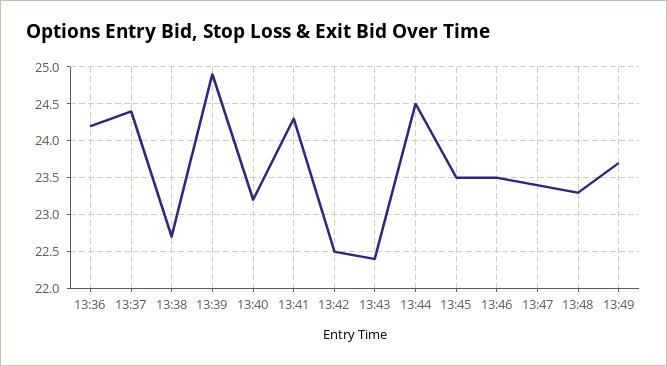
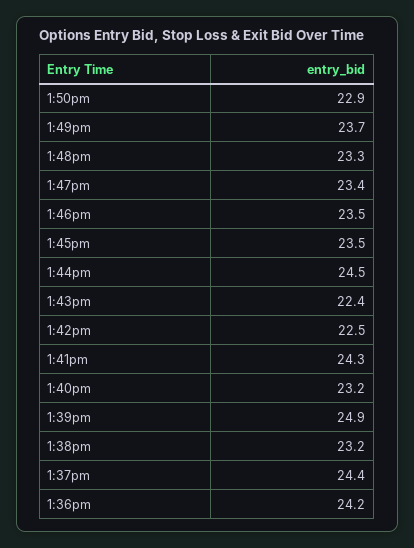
13:38: 22.7 -> 23.2
1:50pm: none -> 22.9

